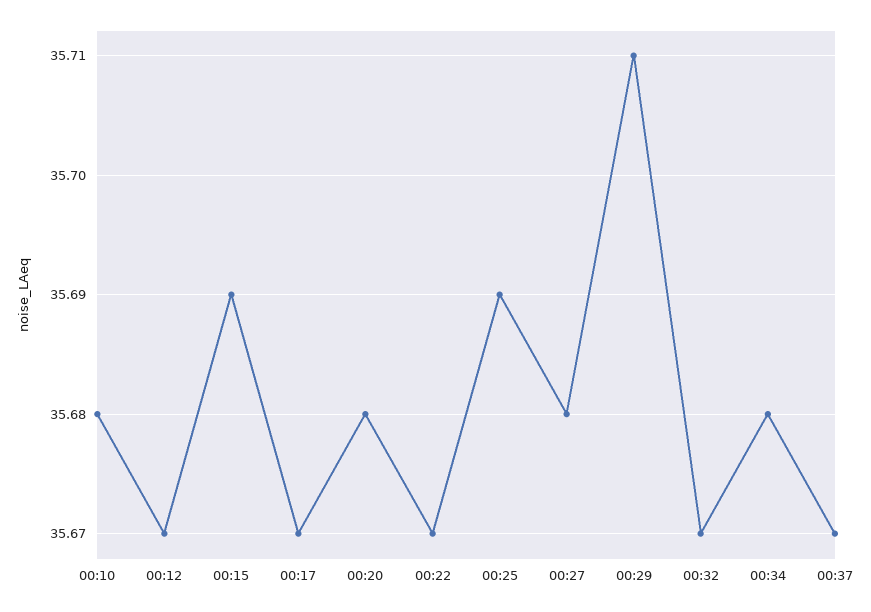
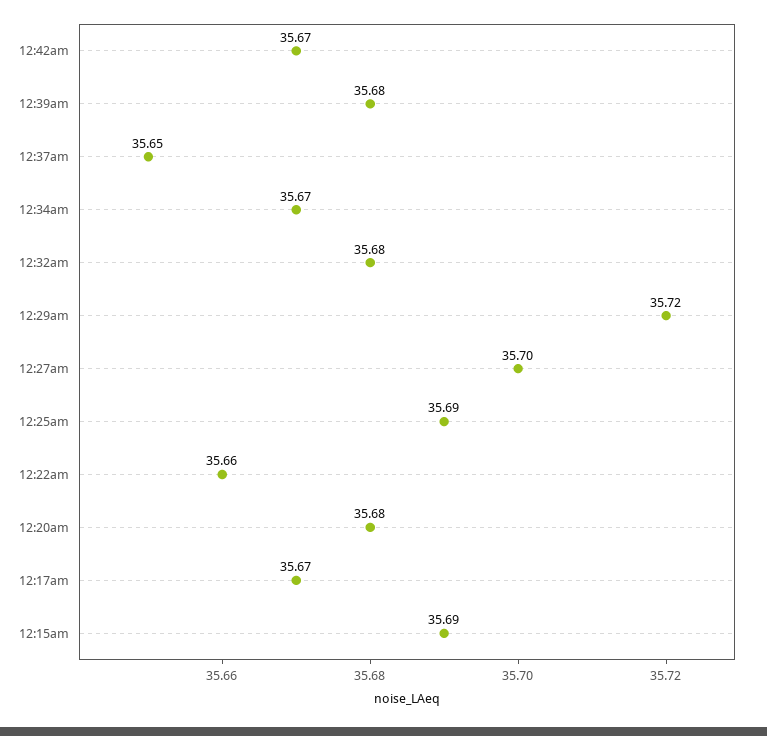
00:10: 35.68 -> none
00:12: 35.67 -> none
00:22: 35.67 -> 35.66
00:27: 35.68 -> 35.7
00:29: 35.71 -> 35.72
00:32: 35.67 -> 35.68
00:34: 35.68 -> 35.67
00:37: 35.67 -> 35.65
12:42am: none -> 35.67
12:39am: none -> 35.68

